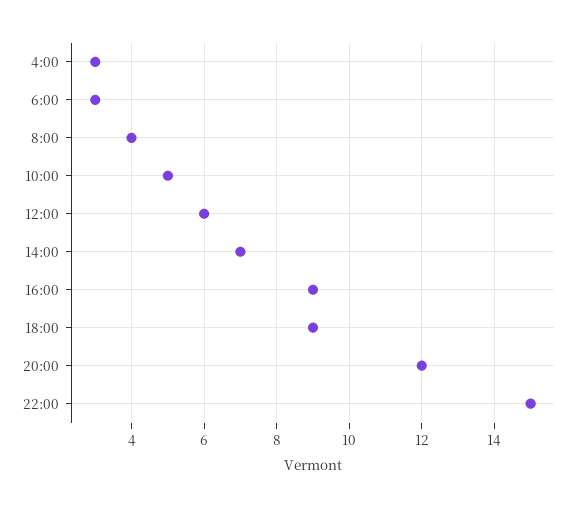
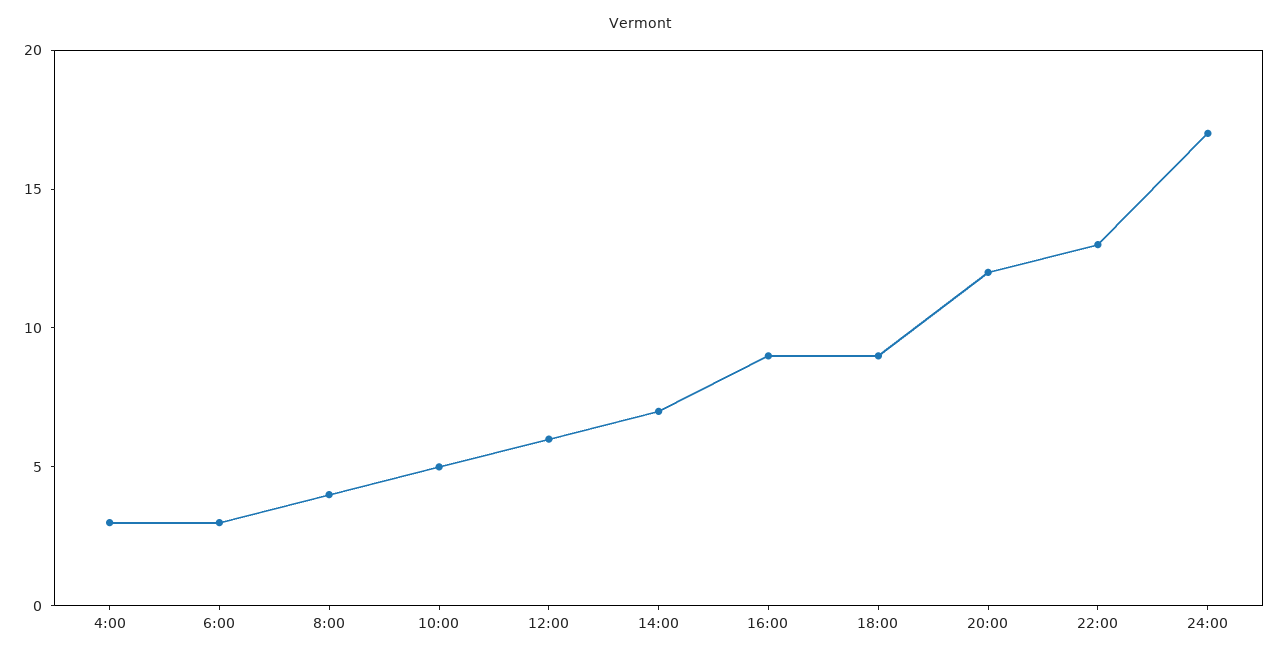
22:00: 15 -> 13
24:00: none -> 17

